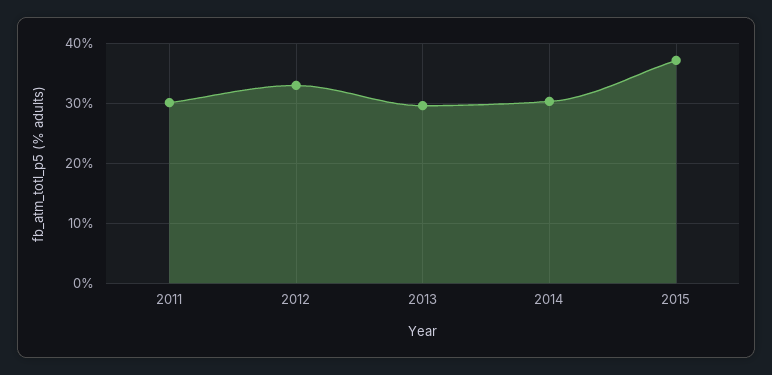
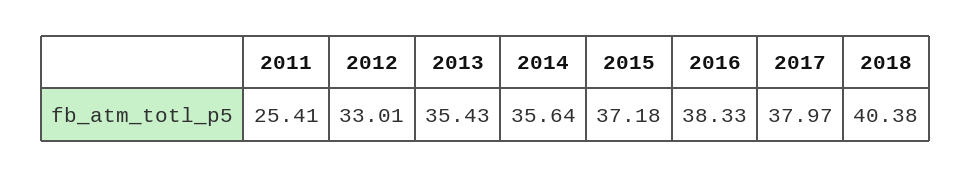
2011: 30 -> 25.41
2013: 30 -> 35.43
2014: 30 -> 35.64
2016: none -> 38.33
2017: none -> 37.97
2018: none -> 40.38

